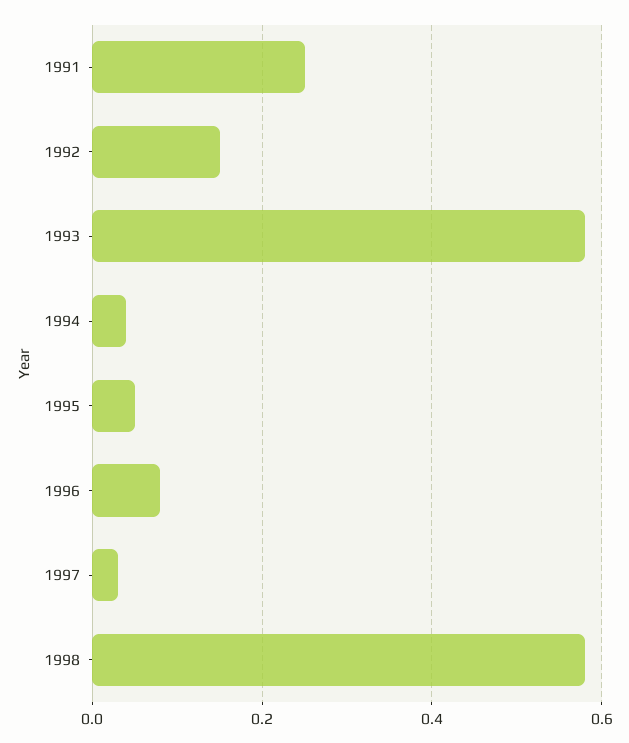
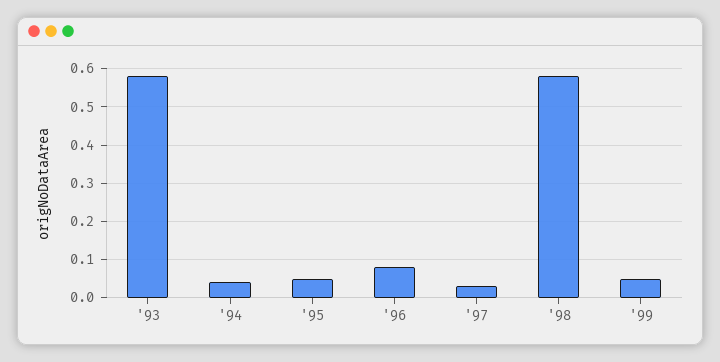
1991: 0.25 -> none
1992: 0.15 -> none
'99: none -> 0.05

